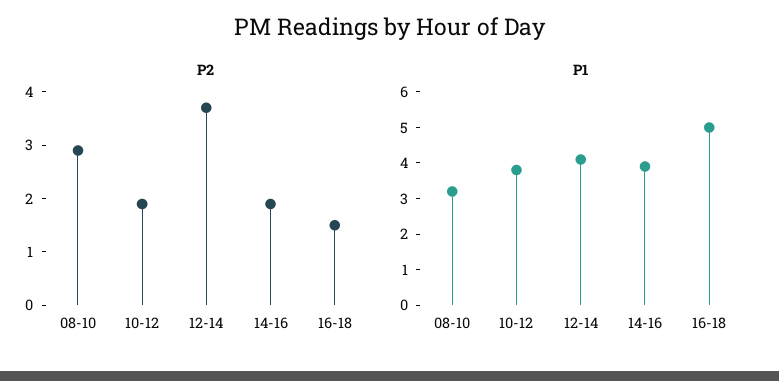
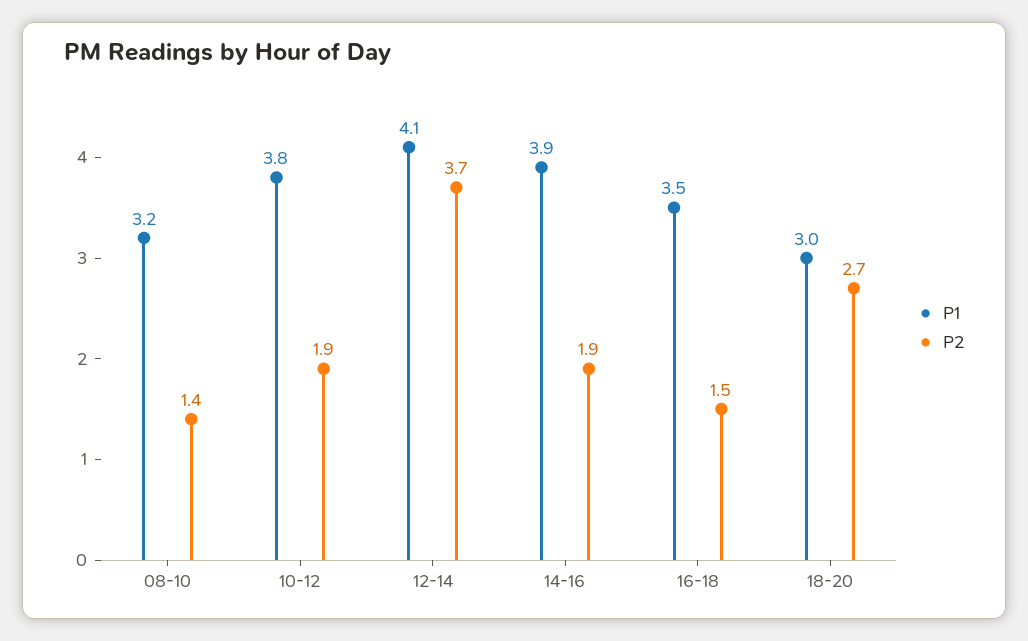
P2, 08-10: 3 -> 1.4
P1, 16-18: 5 -> 3.5
P1, 18-20: none -> 3
P2, 18-20: none -> 2.7

